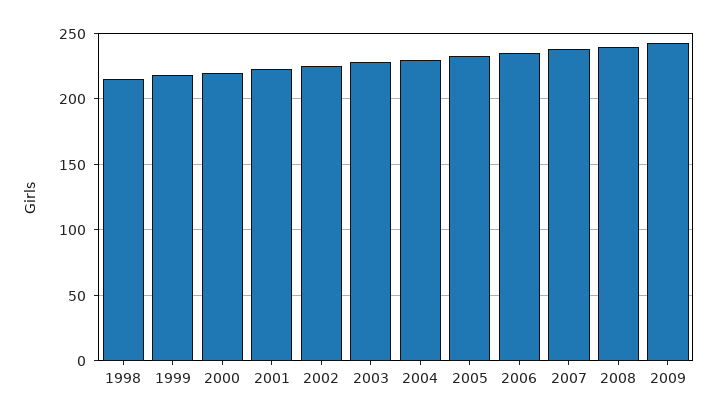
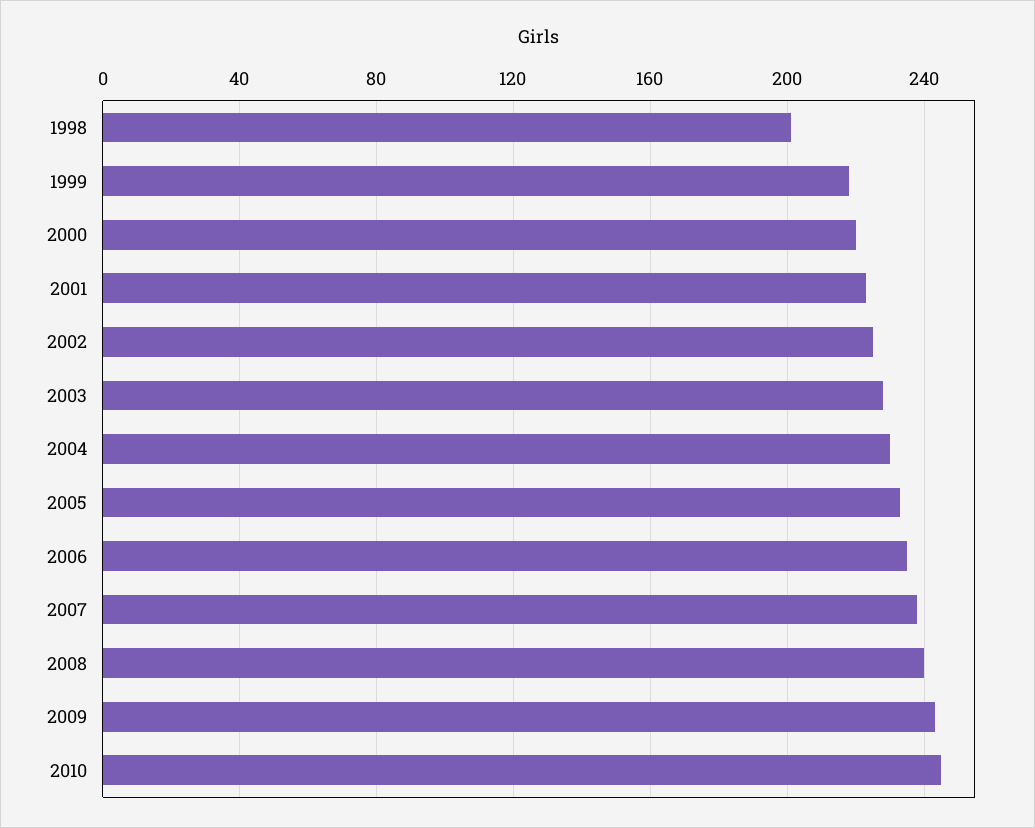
1998: 215 -> 200
2010: none -> 245

